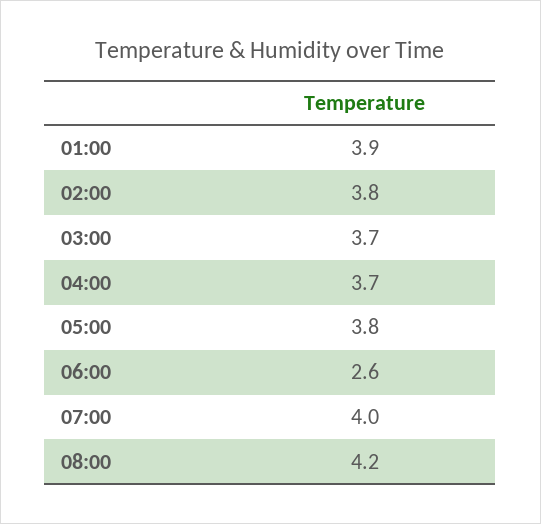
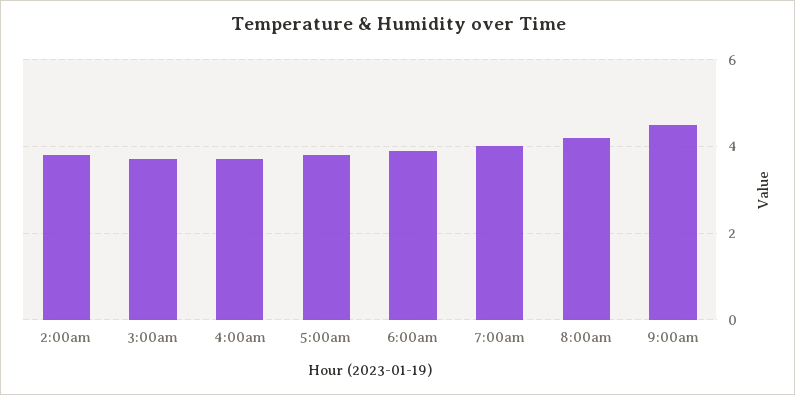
01:00: 3.9 -> none
06:00: 2.6 -> 4
9:00am: none -> 4.5

